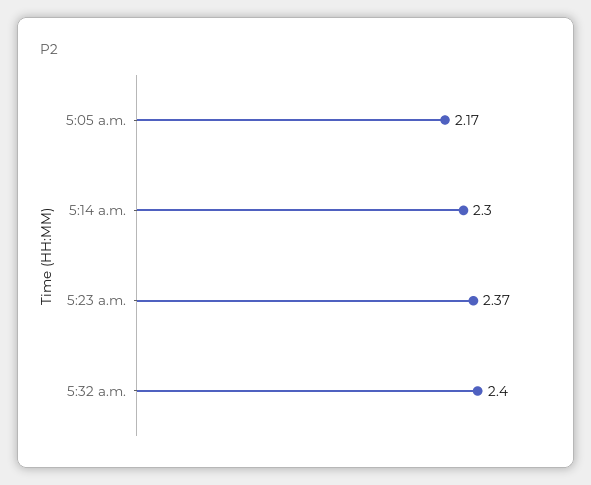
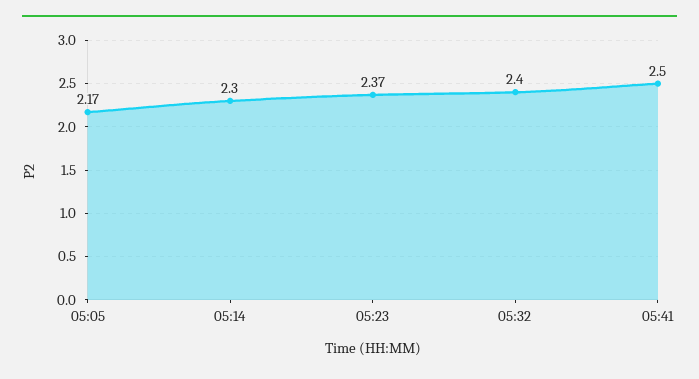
05:41: none -> 2.5

